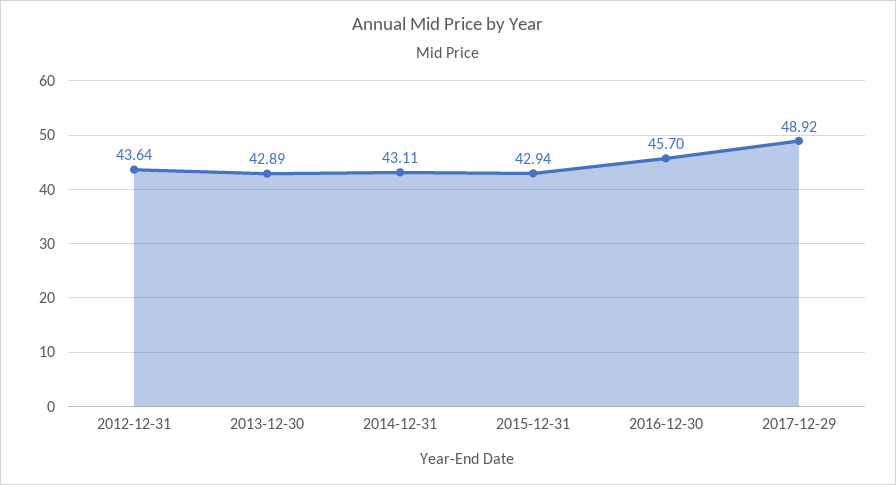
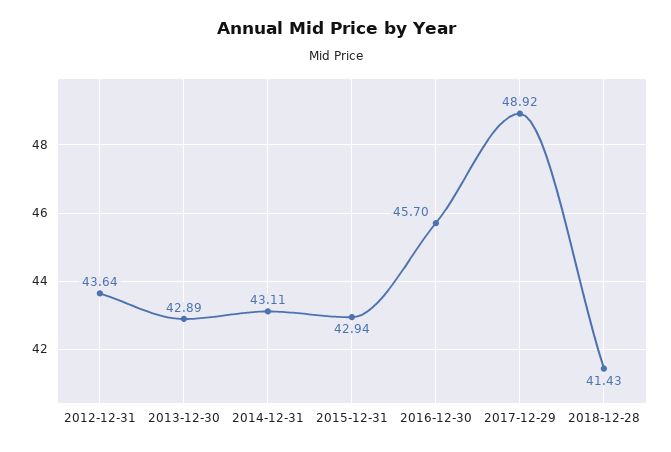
2018-12-28: none -> 41.43

